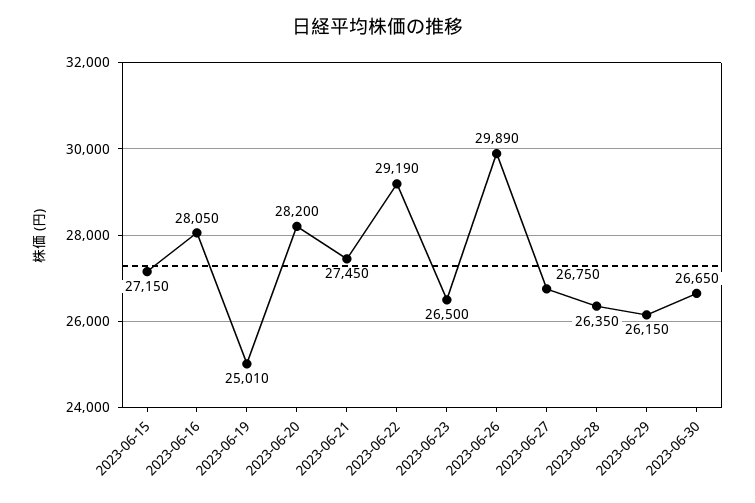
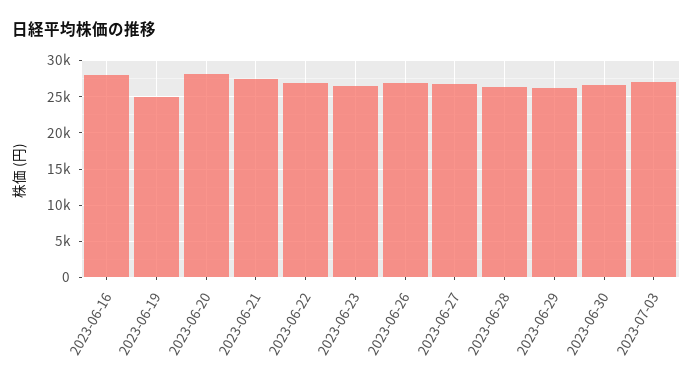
2023-06-15: 27150 -> none
2023-06-22: 29190 -> 27000
2023-06-26: 29890 -> 27000
2023-07-03: none -> 27000

